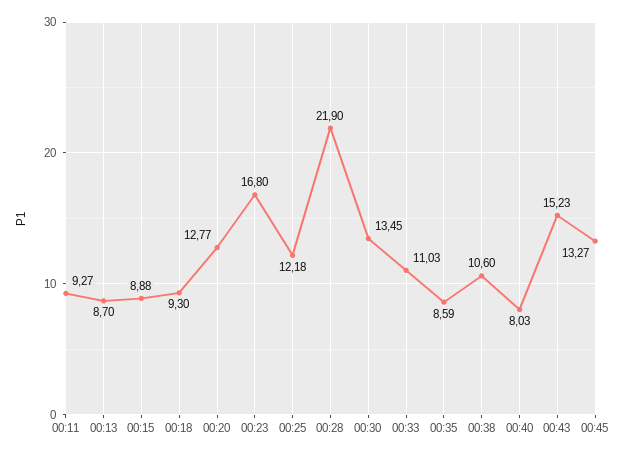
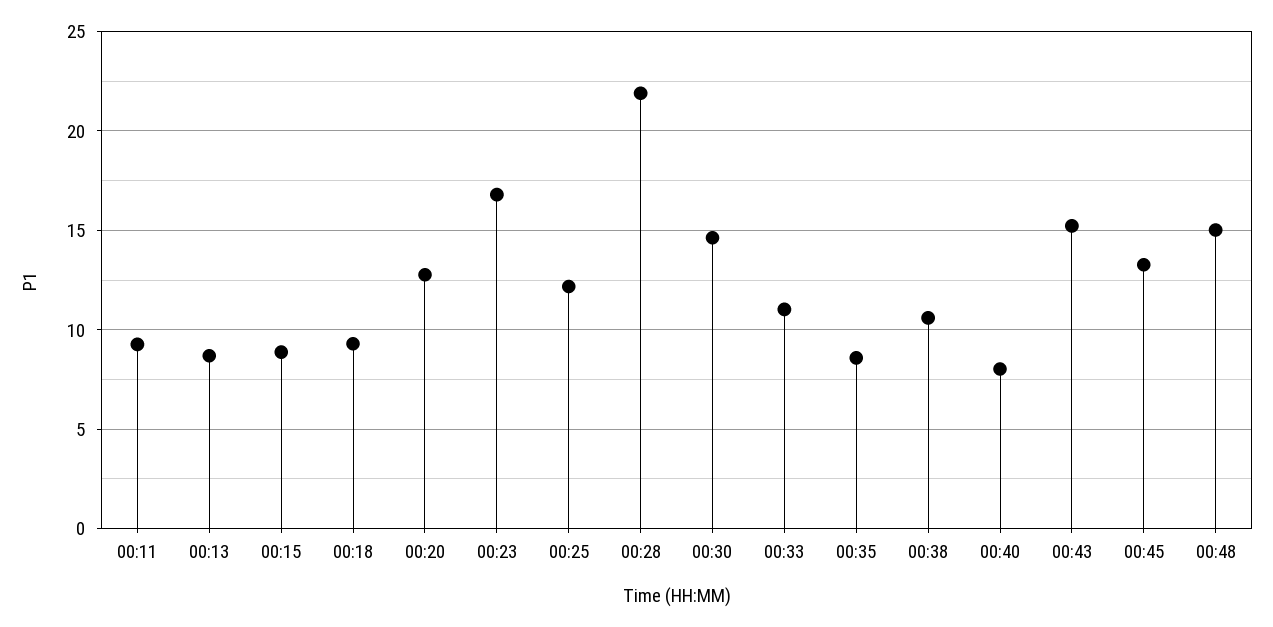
00:30: 13.45 -> 14.5
00:48: none -> 15

